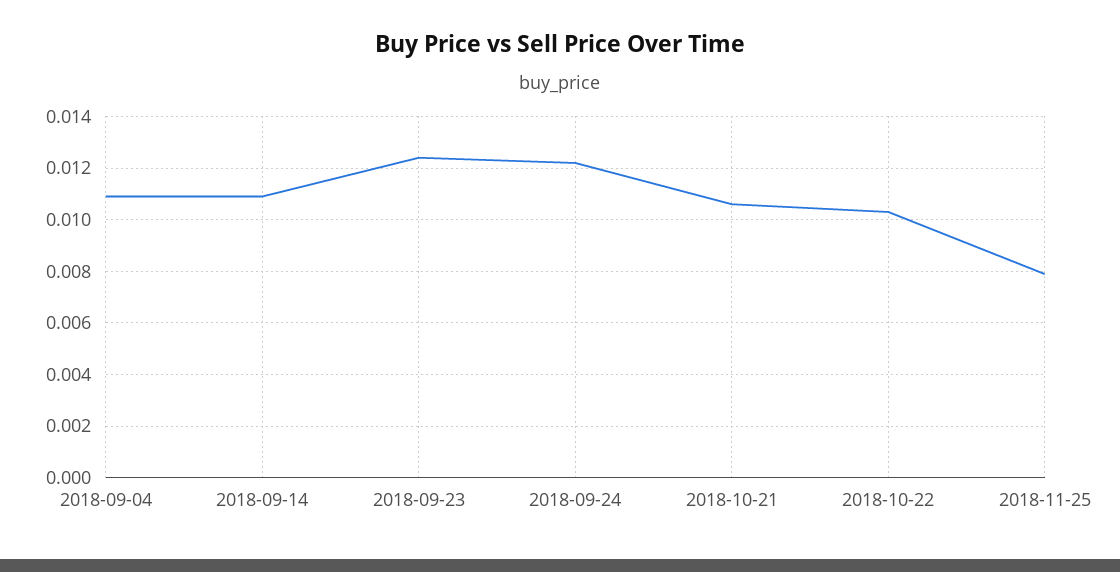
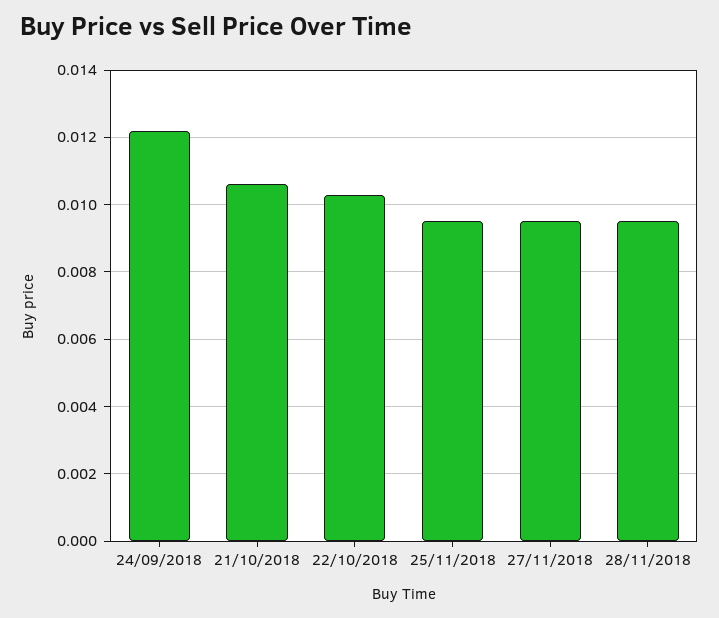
2018-09-04: 0.011 -> none
2018-09-14: 0.011 -> none
2018-09-23: 0.0125 -> none
2018-11-25: 0.008 -> 0.0095
27/11/2018: none -> 0.0095
28/11/2018: none -> 0.0095

